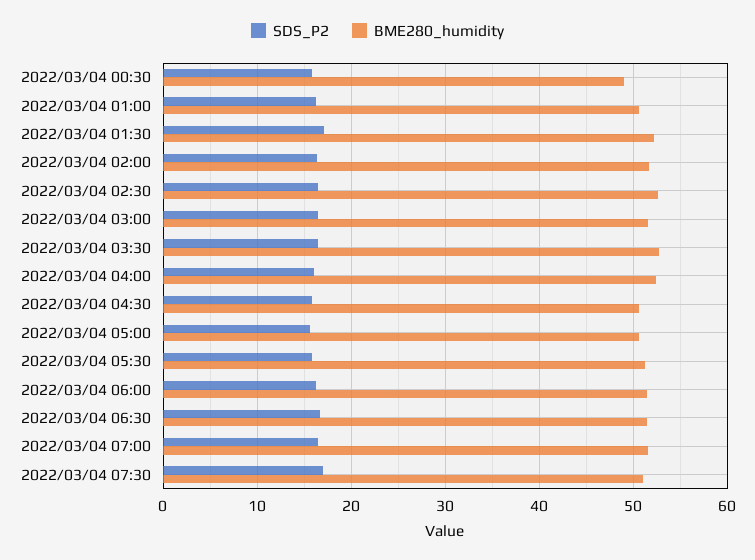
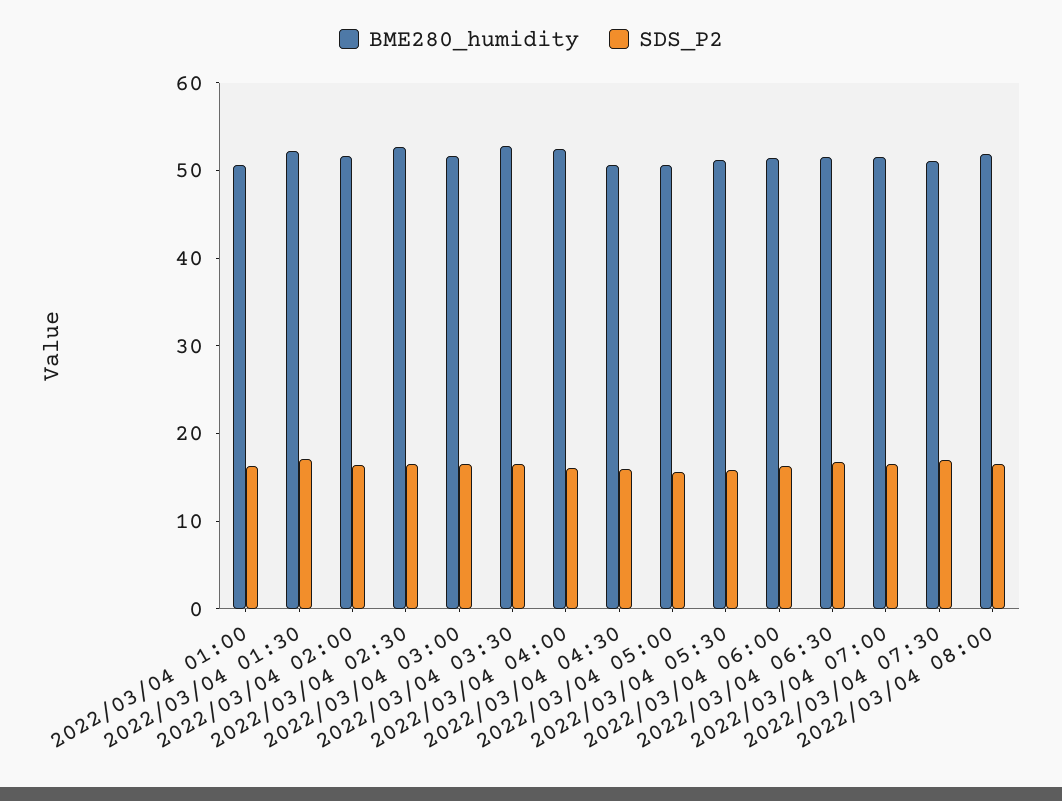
SDS_P2, 2022/03/04 00:30: 16 -> none
BME280_humidity, 2022/03/04 00:30: 49 -> none
BME280_humidity, 2022/03/04 08:00: none -> 52
SDS_P2, 2022/03/04 08:00: none -> 16

